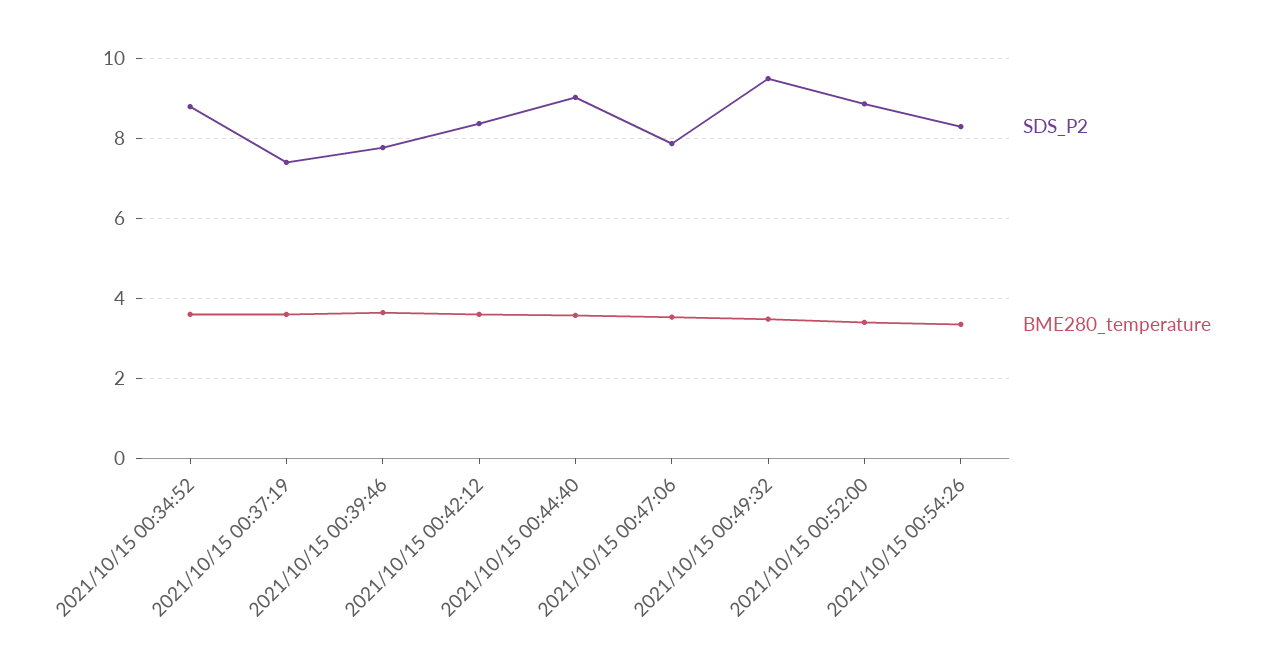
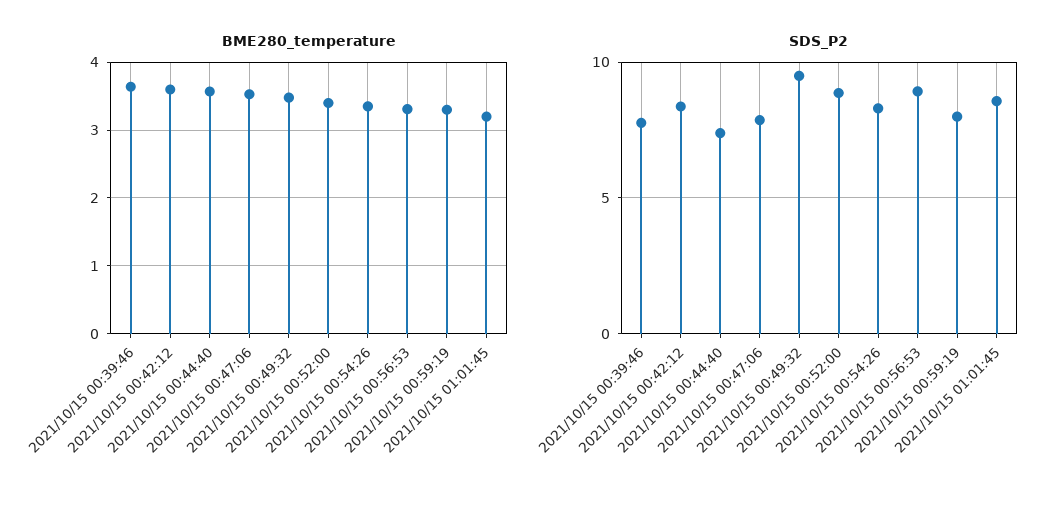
SDS_P2, 2021/10/15 00:34:52: 8.8 -> none
BME280_temperature, 2021/10/15 00:34:52: 3.6 -> none
SDS_P2, 2021/10/15 00:37:19: 7.4 -> none
BME280_temperature, 2021/10/15 00:37:19: 3.6 -> none
SDS_P2, 2021/10/15 00:44:40: 9 -> 7.5
BME280_temperature, 2021/10/15 00:56:53: none -> 3.3
BME280_temperature, 2021/10/15 00:59:19: none -> 3.3
BME280_temperature, 2021/10/15 01:01:45: none -> 3.2
SDS_P2, 2021/10/15 00:56:53: none -> 9
SDS_P2, 2021/10/15 00:59:19: none -> 8
SDS_P2, 2021/10/15 01:01:45: none -> 8.5

